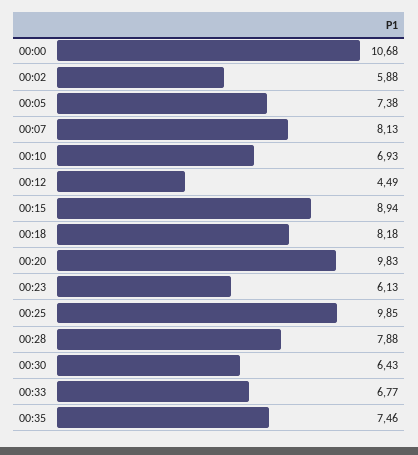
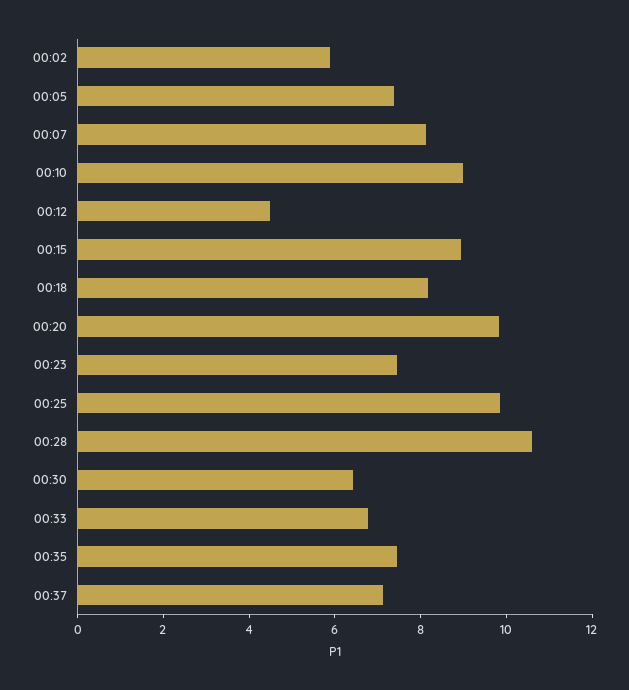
00:00: 10.68 -> none
00:10: 6.93 -> 9
00:23: 6.13 -> 7.5
00:28: 7.88 -> 10.5
00:37: none -> 7

